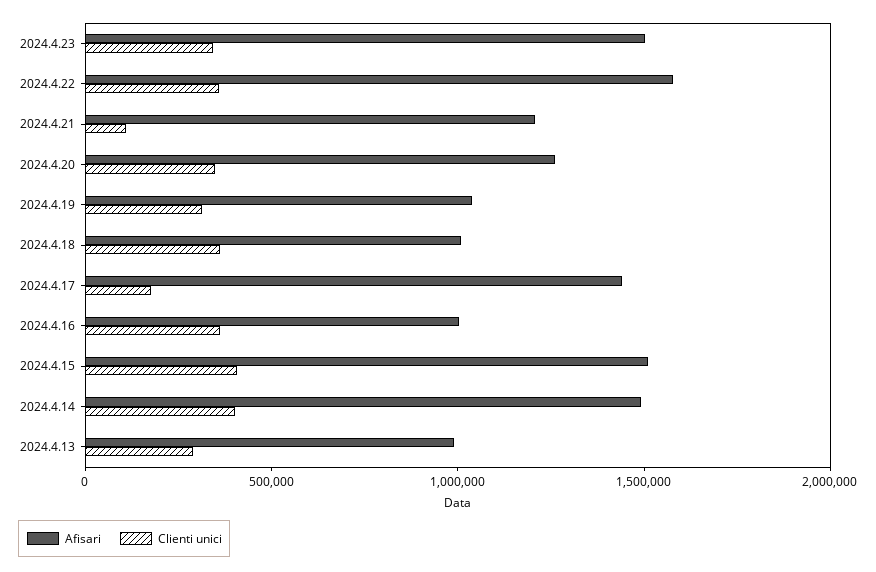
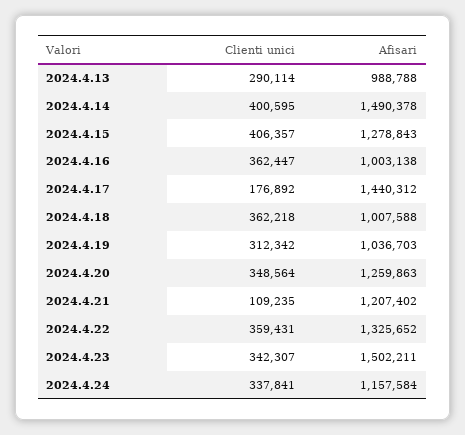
Afisari, 2024.4.22: 1600000 -> 1325652
Afisari, 2024.4.15: 1500000 -> 1278843
Clienti unici, 2024.4.24: none -> 337841
Afisari, 2024.4.24: none -> 1157584

